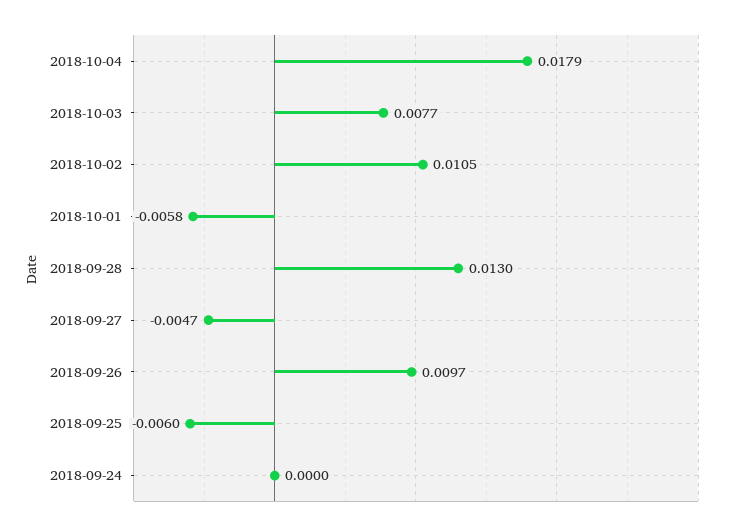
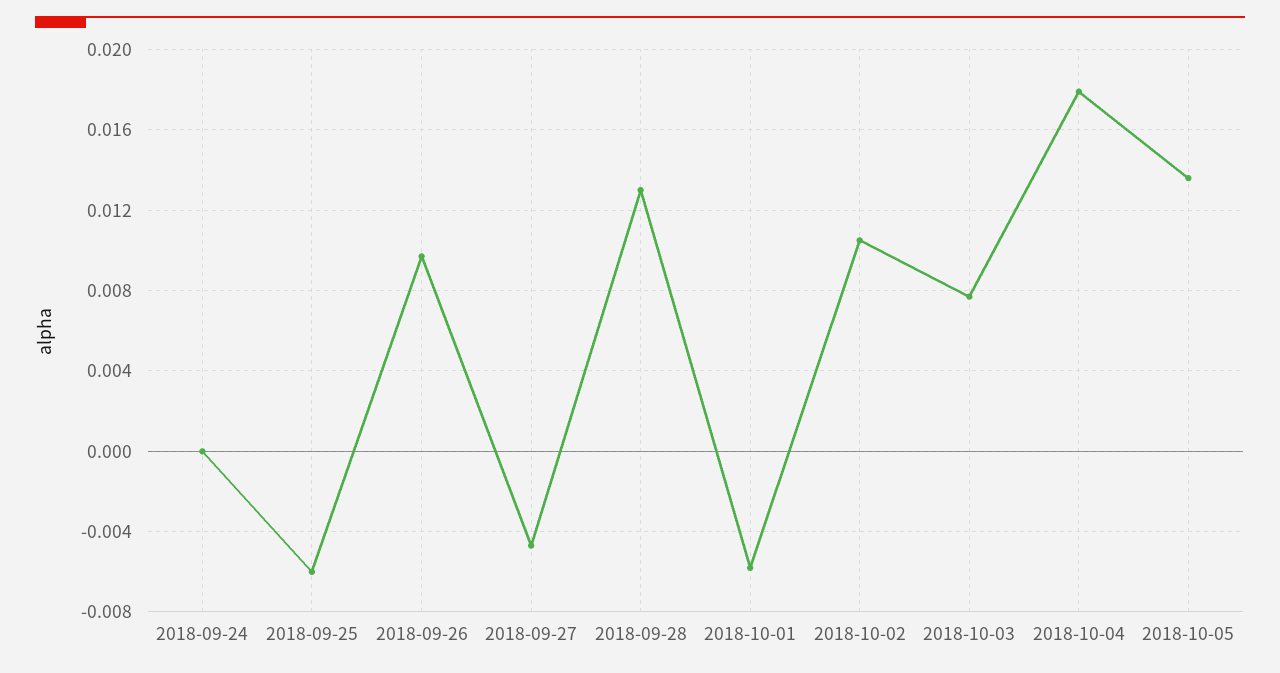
2018-10-05: none -> 0.0135

